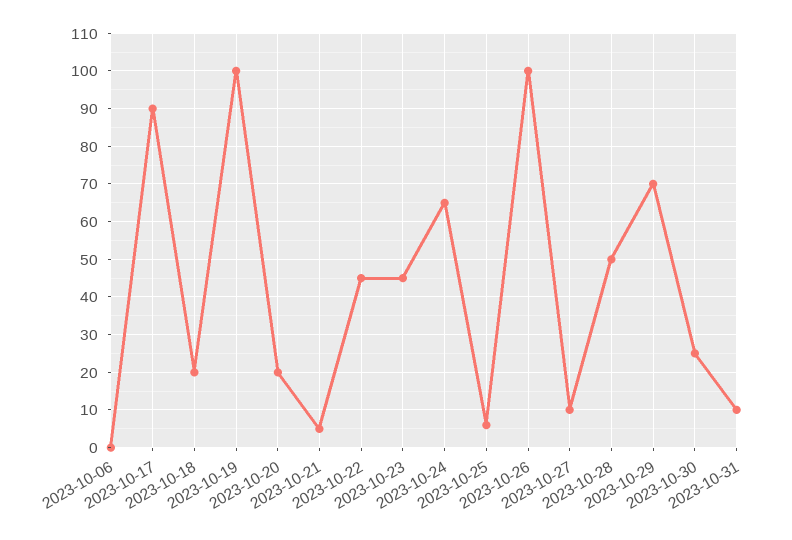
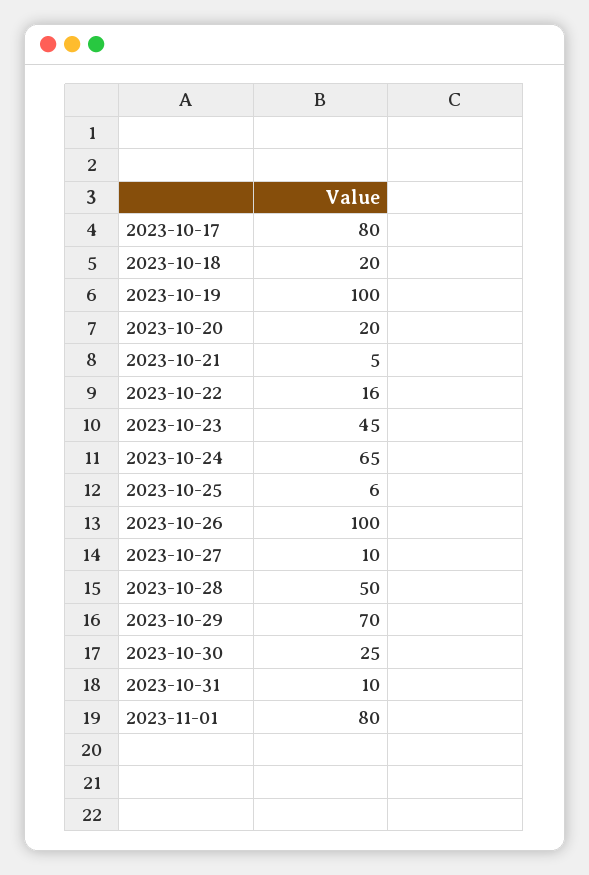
2023-10-06: 0 -> none
2023-10-17: 90 -> 80
2023-10-22: 45 -> 16
2023-11-01: none -> 80

